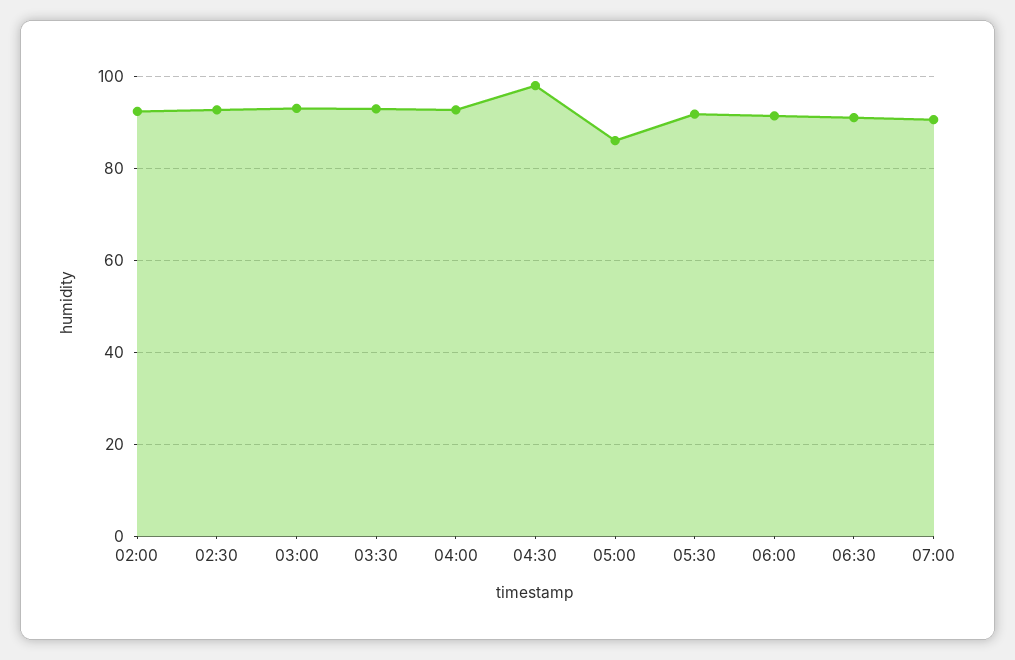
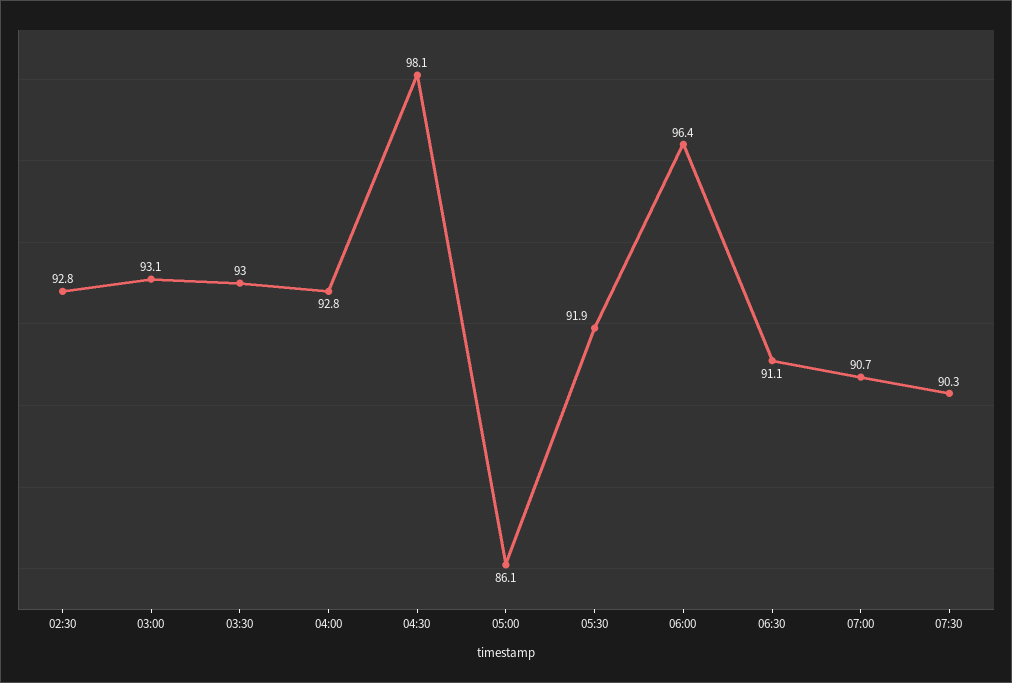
02:00: 92 -> none
06:00: 92 -> 96.4
07:30: none -> 90.3

